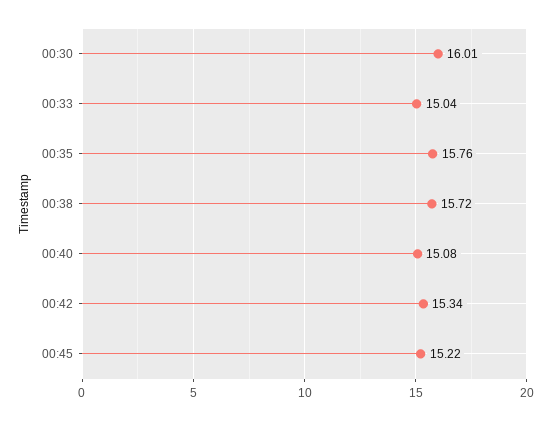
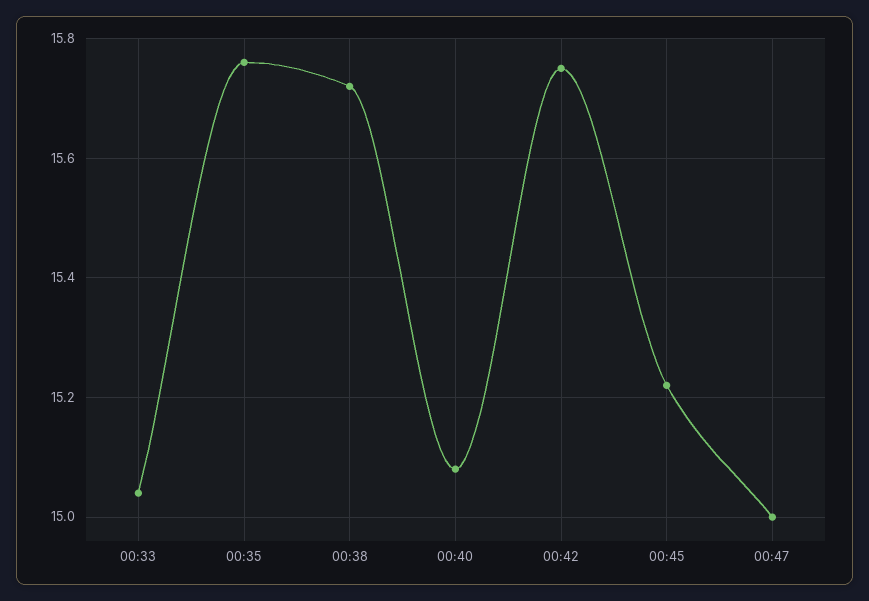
00:30: 16.01 -> none
00:42: 15.34 -> 15.75
00:47: none -> 15

